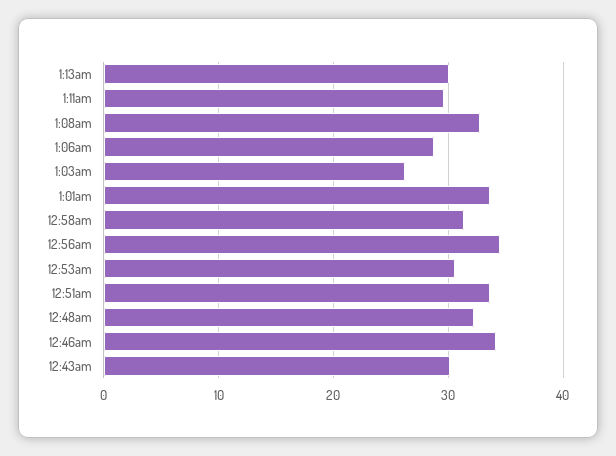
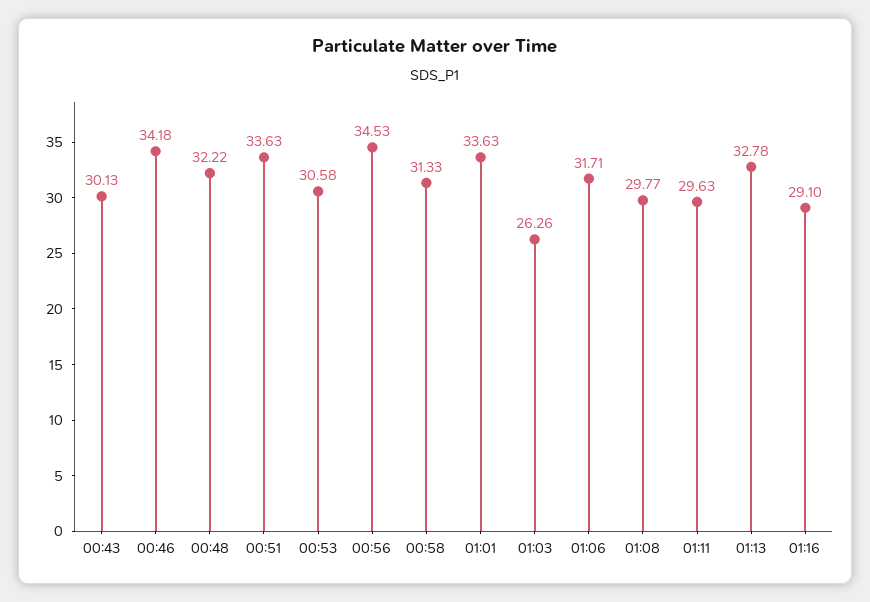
1:13am: 30 -> 32.78
1:08am: 33 -> 29.77
1:06am: 29 -> 31.71
01:16: none -> 29.1

